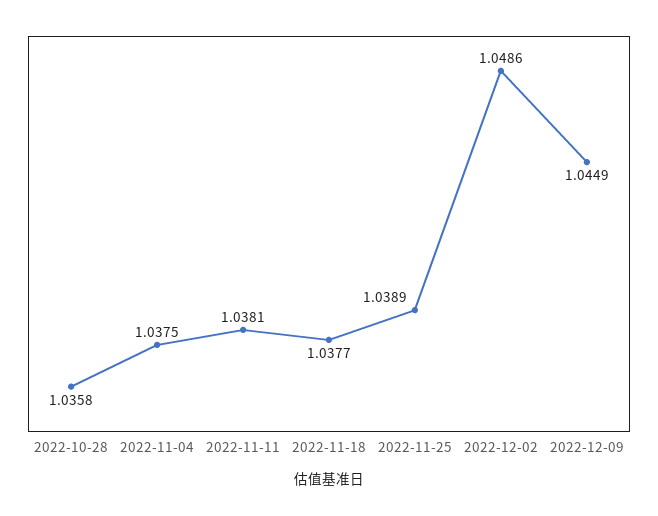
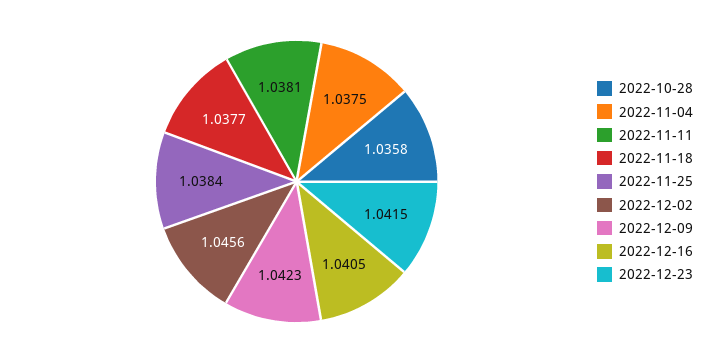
2022-11-25: 1.0389 -> 1.0384
2022-12-02: 1.0486 -> 1.0456
2022-12-09: 1.0449 -> 1.0423
2022-12-16: none -> 1.0405
2022-12-23: none -> 1.0415

